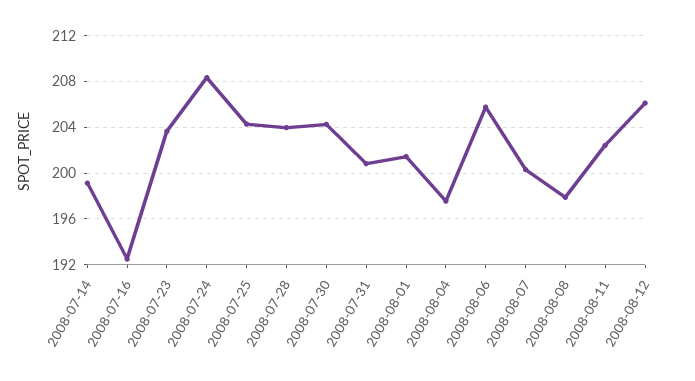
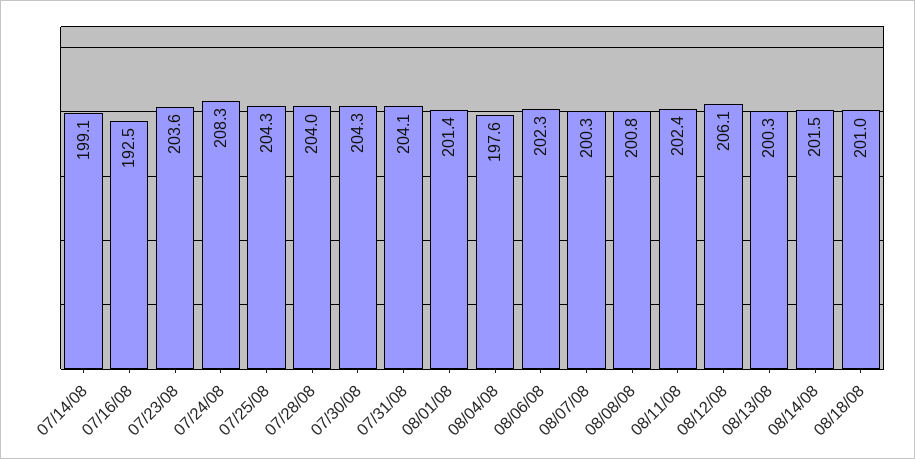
2008-07-31: 201 -> 204.1
2008-08-06: 206 -> 202.3
2008-08-08: 198 -> 200.8
08/13/08: none -> 200.3
08/14/08: none -> 201.5
08/18/08: none -> 201

